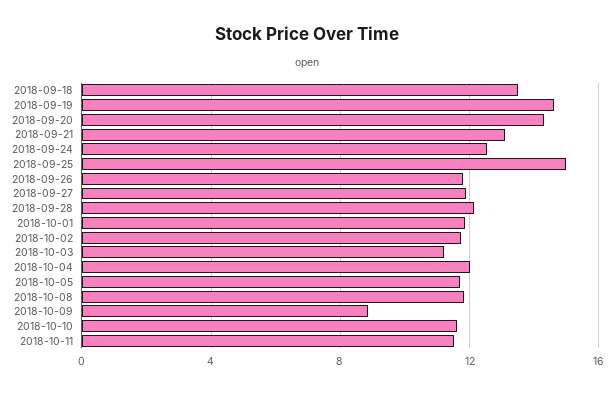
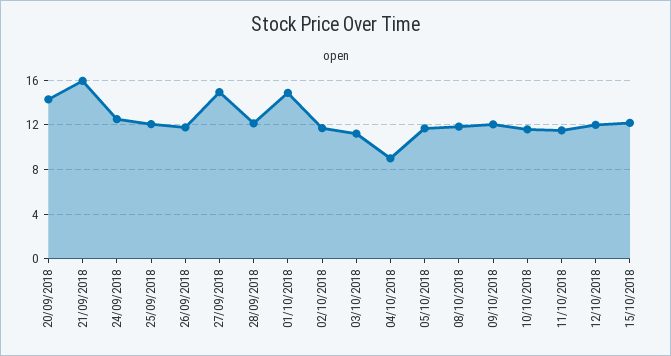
2018-09-18: 13.5 -> none
2018-09-19: 14.5 -> none
2018-09-21: 13 -> 16
2018-09-25: 15 -> 12
2018-09-27: 12 -> 15
2018-10-01: 12 -> 15
2018-10-04: 12 -> 9
2018-10-09: 9 -> 12
12/10/2018: none -> 12
15/10/2018: none -> 12

